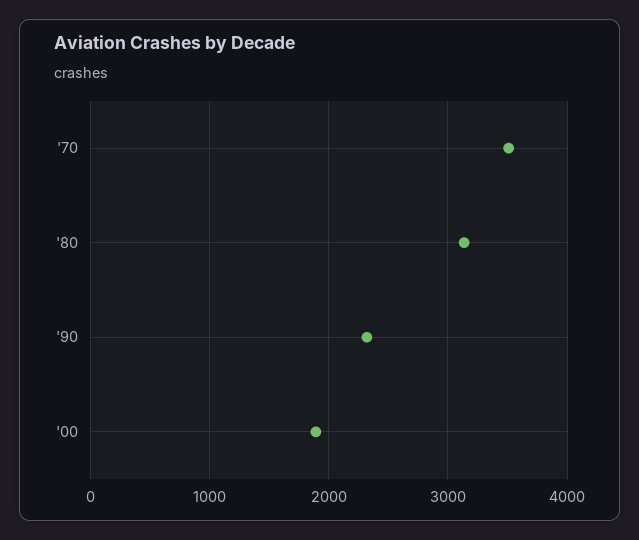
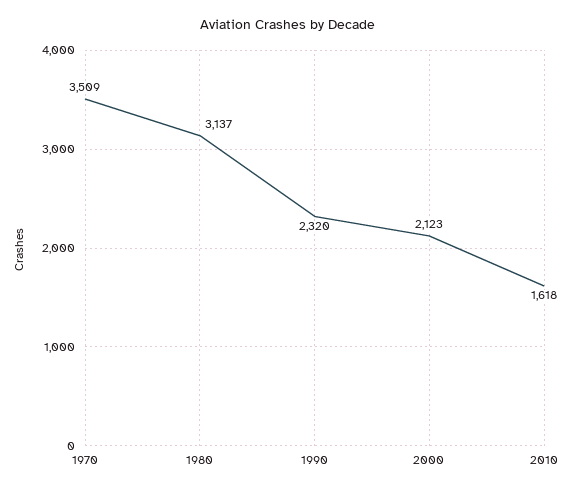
'00: 1900 -> 2123
2010: none -> 1618

